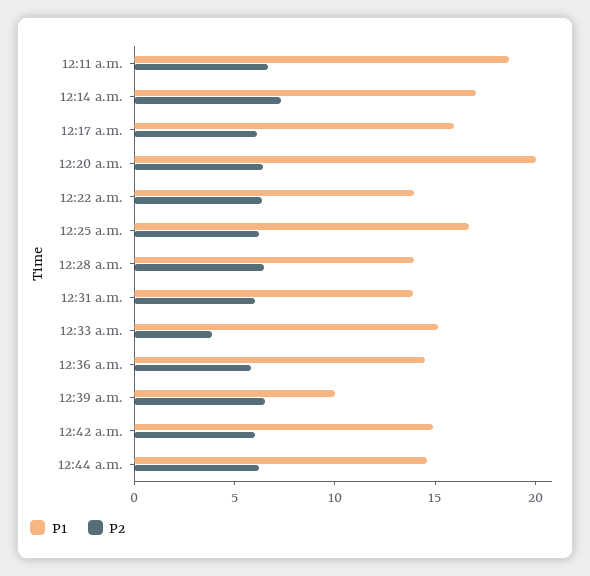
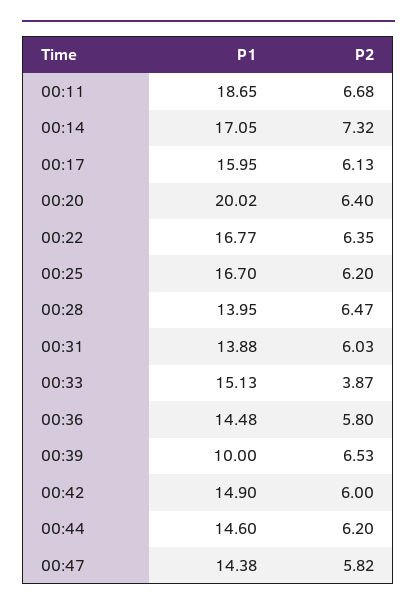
P1, 12:22 a.m.: 14 -> 16.77
P1, 00:47: none -> 14.38
P2, 00:47: none -> 5.82

